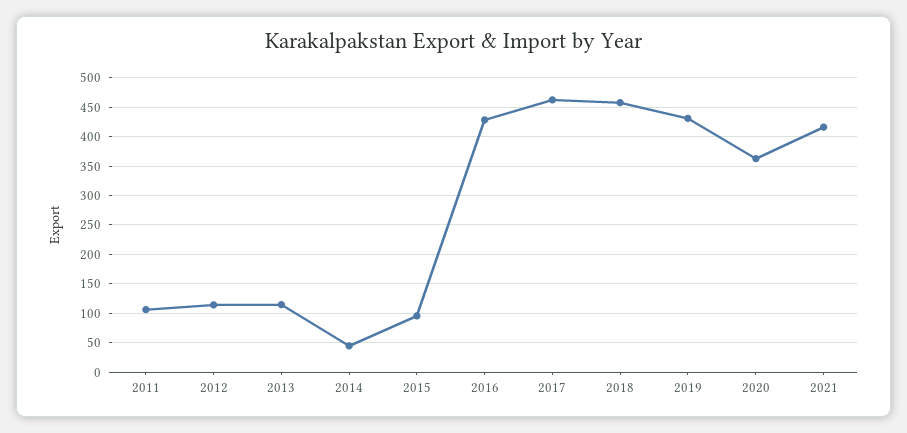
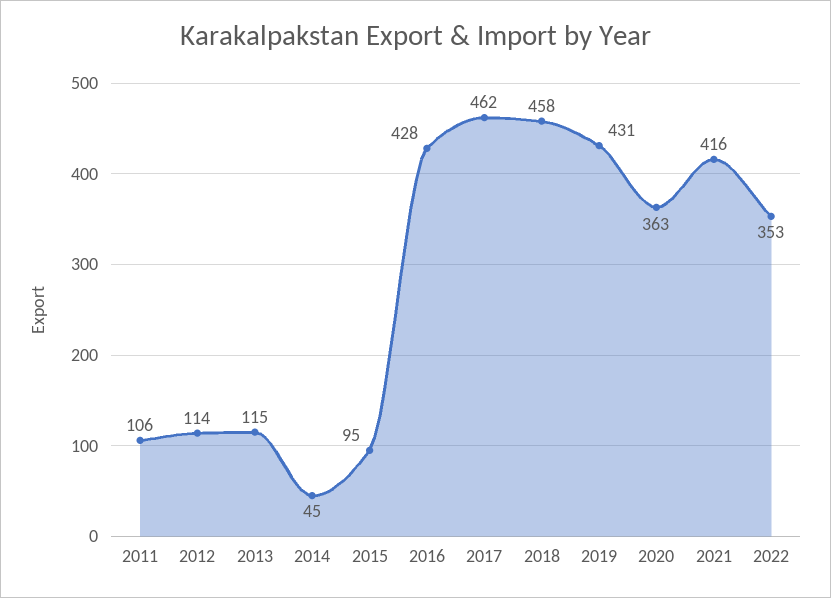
2022: none -> 353

